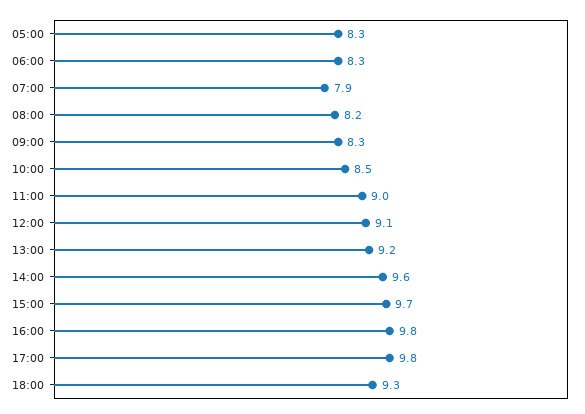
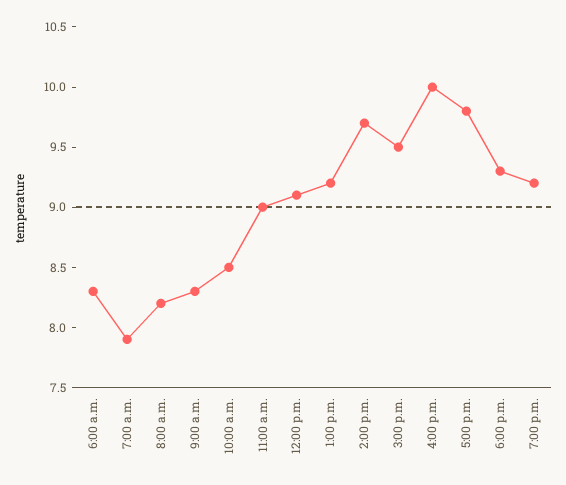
05:00: 8.3 -> none
14:00: 9.6 -> 9.7
15:00: 9.7 -> 9.5
16:00: 9.8 -> 10
7:00 p.m.: none -> 9.2

